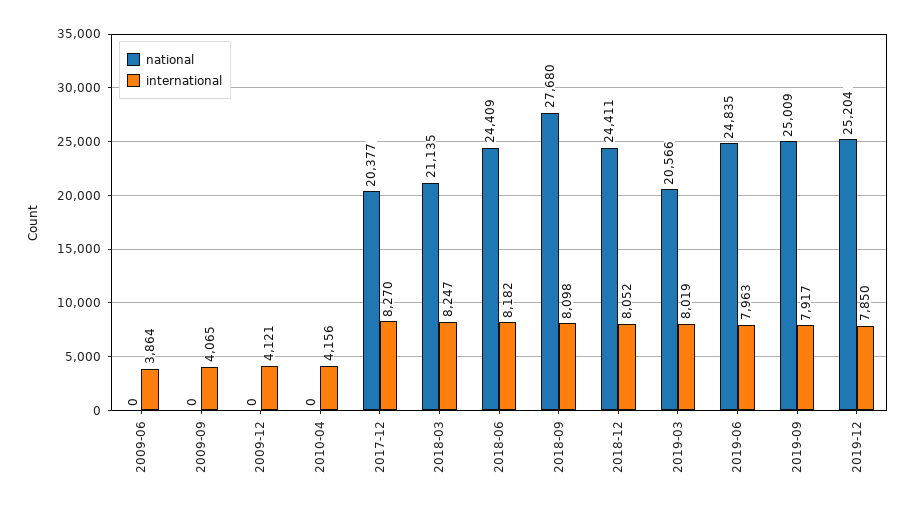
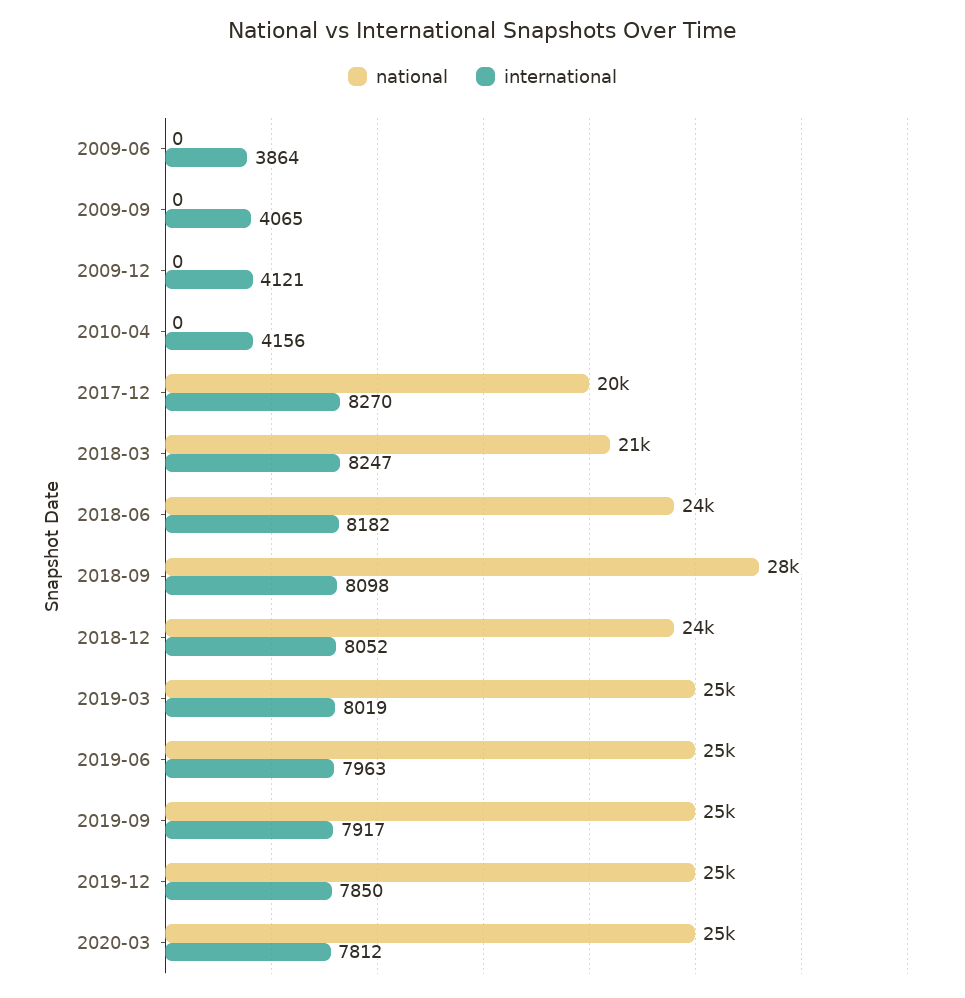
national, 2019-03: 20566 -> 25000
national, 2020-03: none -> 25000
international, 2020-03: none -> 7812

